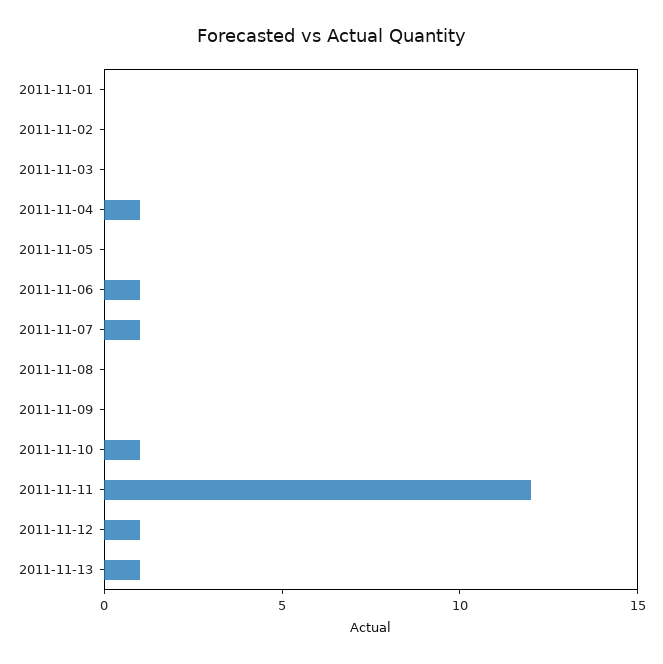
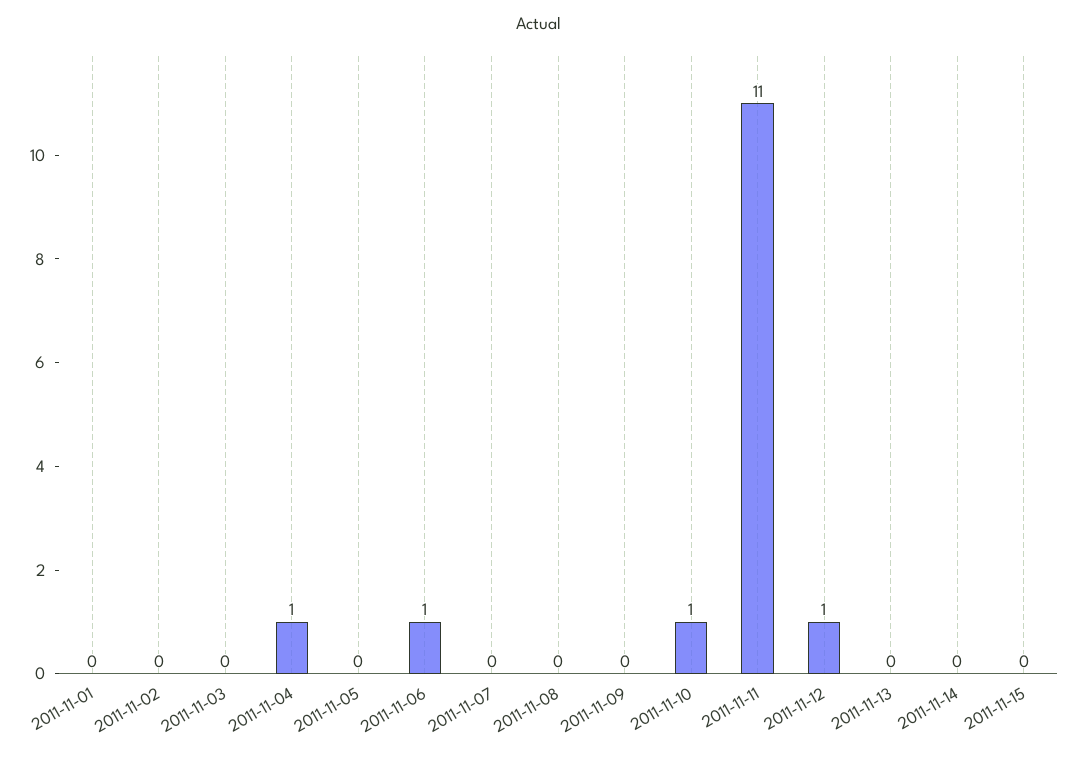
2011-11-07: 1 -> 0
2011-11-11: 12 -> 11
2011-11-13: 1 -> 0
2011-11-14: none -> 0
2011-11-15: none -> 0

